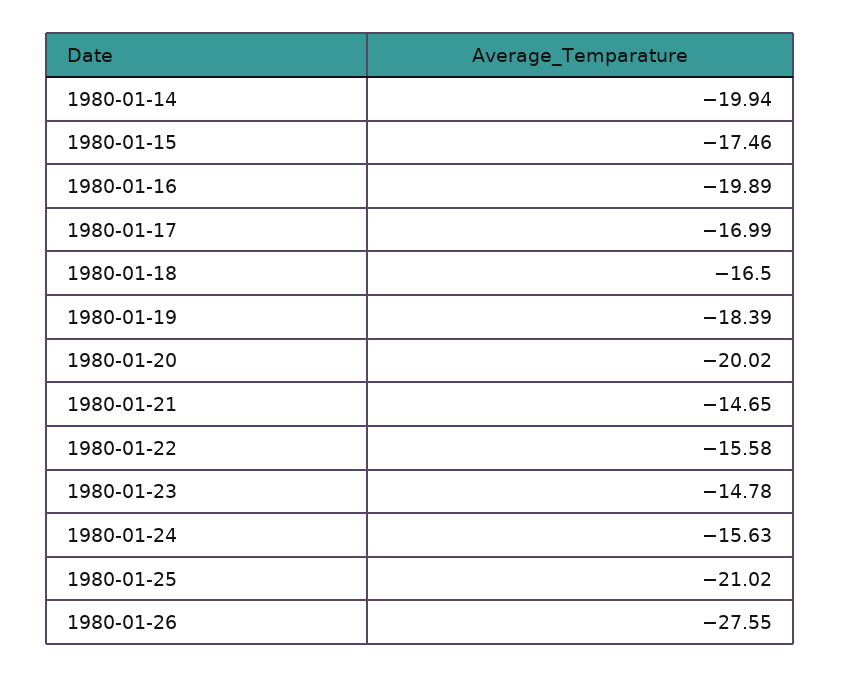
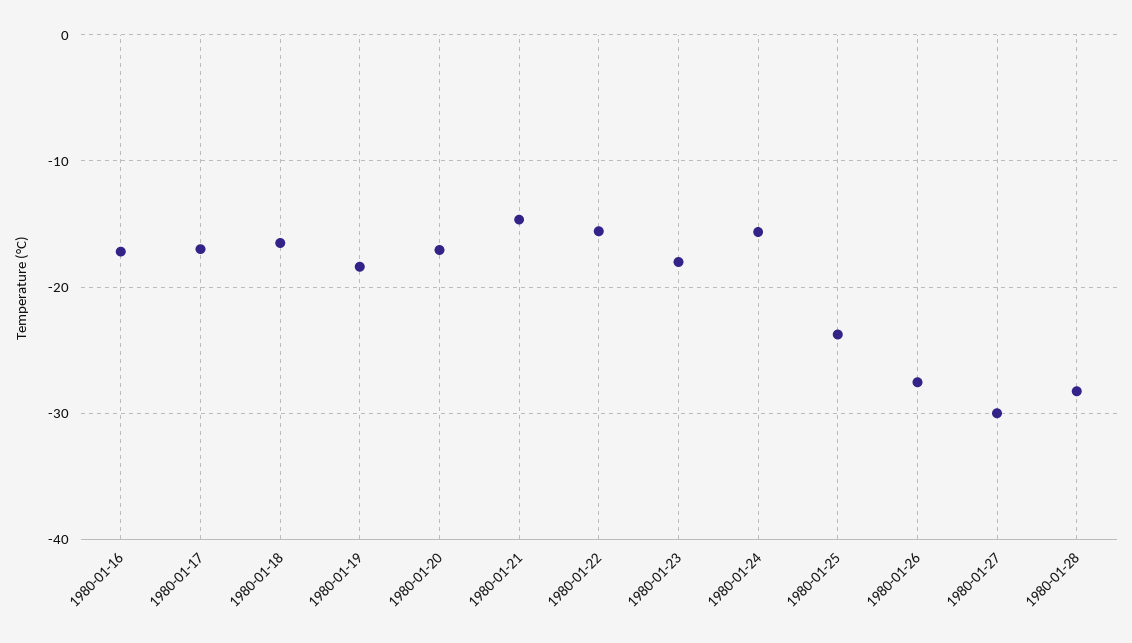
1980-01-14: -19.94 -> none
1980-01-15: -17.46 -> none
1980-01-16: -19.89 -> -17
1980-01-20: -20.02 -> -17
1980-01-23: -14.78 -> -18
1980-01-25: -21.02 -> -24
1980-01-27: none -> -30
1980-01-28: none -> -28

